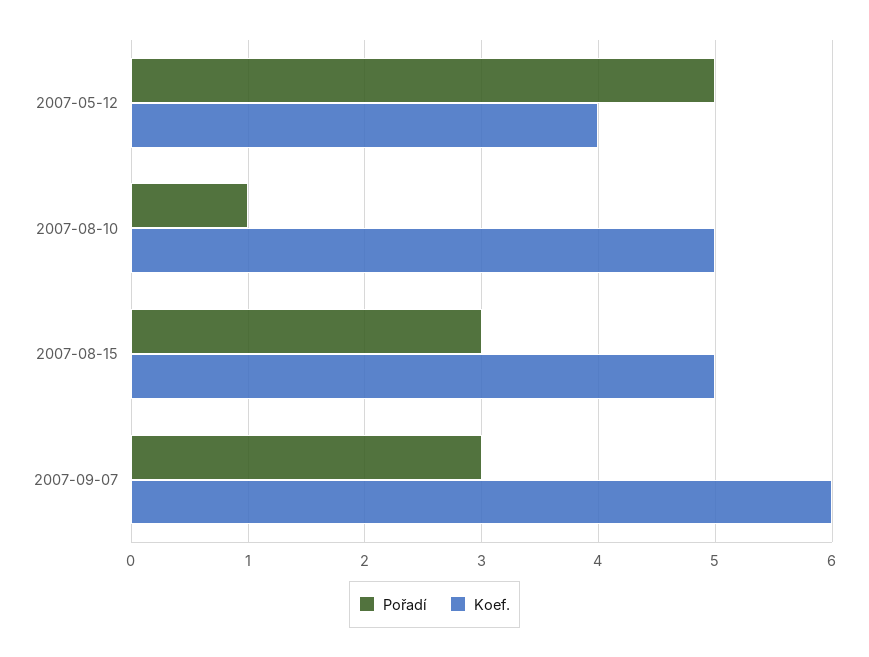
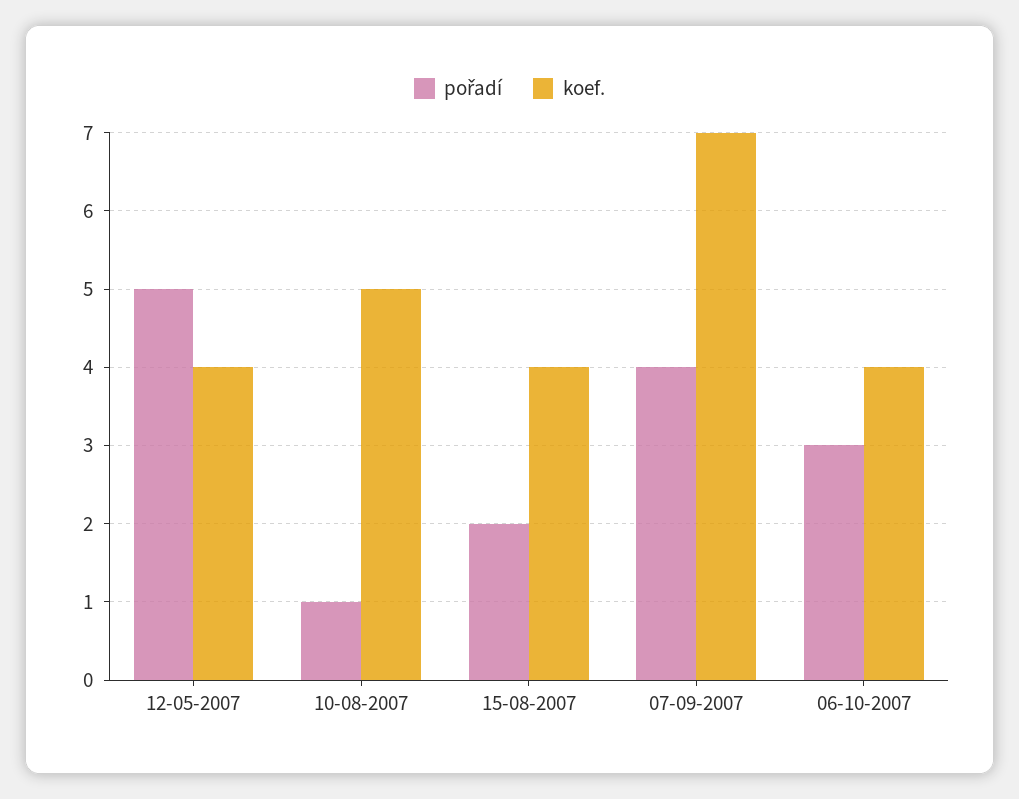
Pořadí, 2007-08-15: 3 -> 2
Koef., 2007-08-15: 5 -> 4
Pořadí, 2007-09-07: 3 -> 4
Koef., 2007-09-07: 6 -> 7
Pořadí, 06-10-2007: none -> 3
Koef., 06-10-2007: none -> 4

